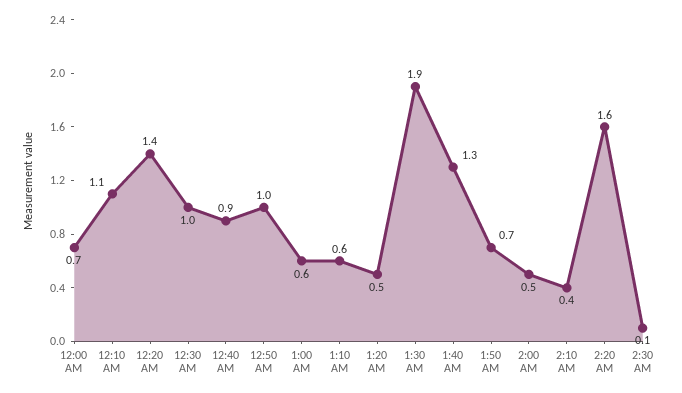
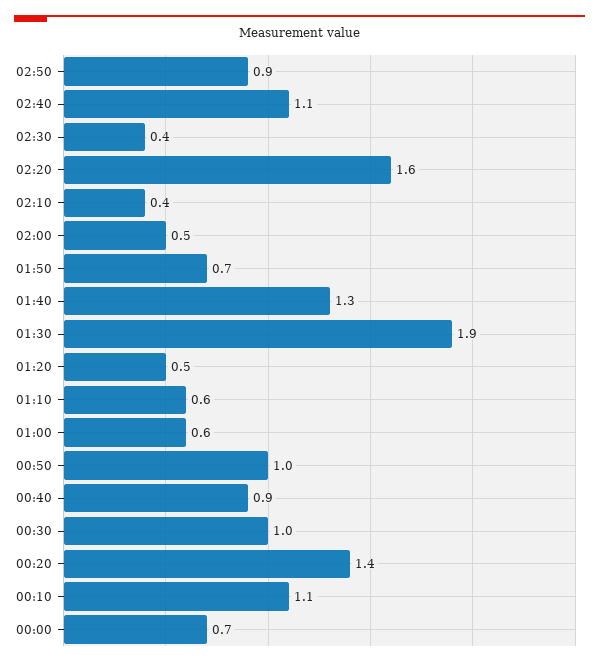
2:30 AM: 0.1 -> 0.4
02:50: none -> 0.9
02:40: none -> 1.1

